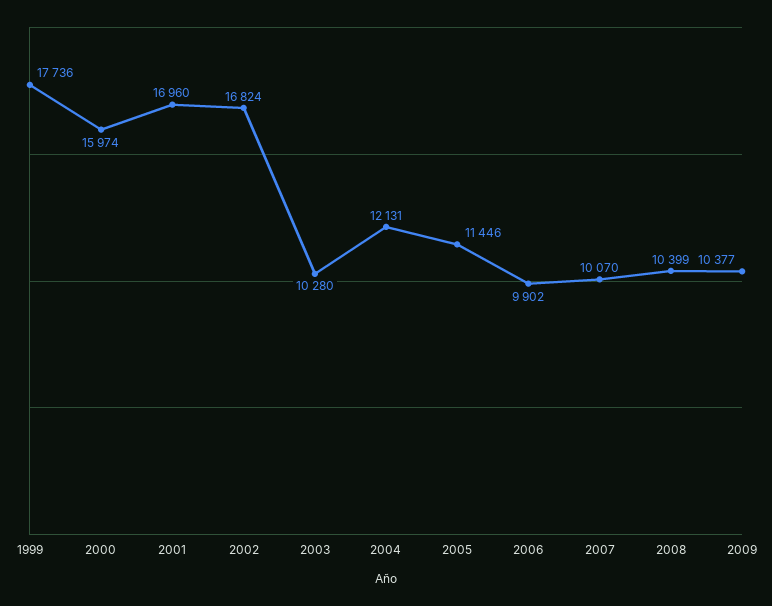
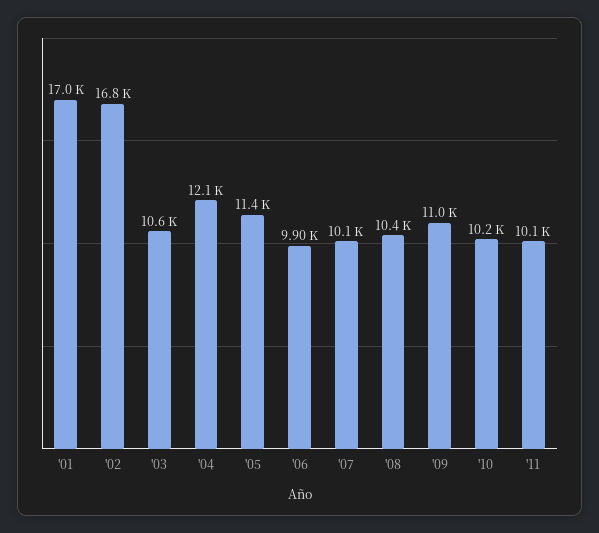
1999: 17736 -> none
2000: 15974 -> none
2003: 10280 -> 10600
2009: 10377 -> 11000
'10: none -> 10200
'11: none -> 10100

